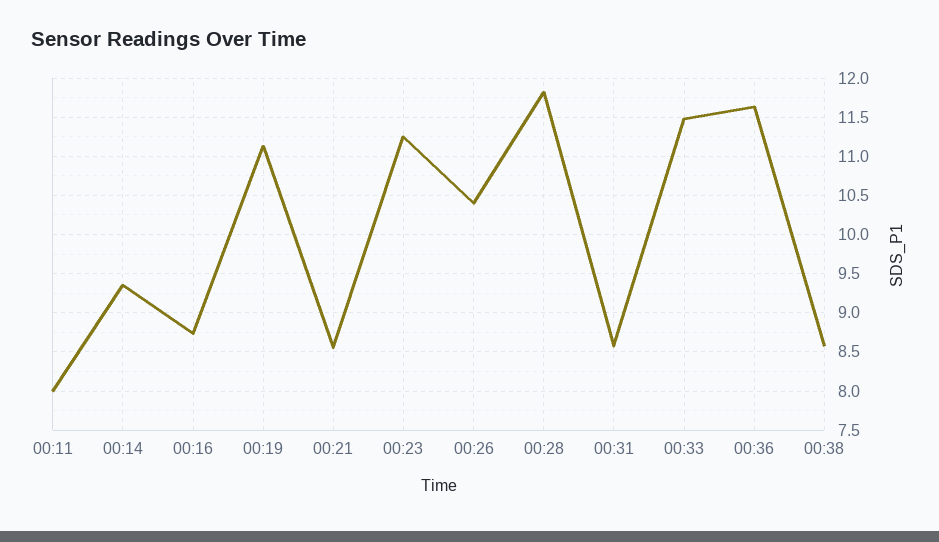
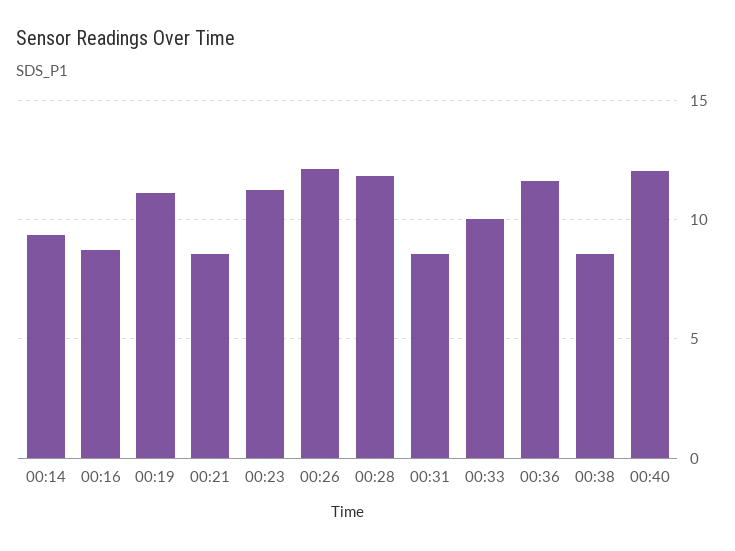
00:11: 8 -> none
00:26: 10.4 -> 12
00:33: 11.5 -> 10
00:40: none -> 12

